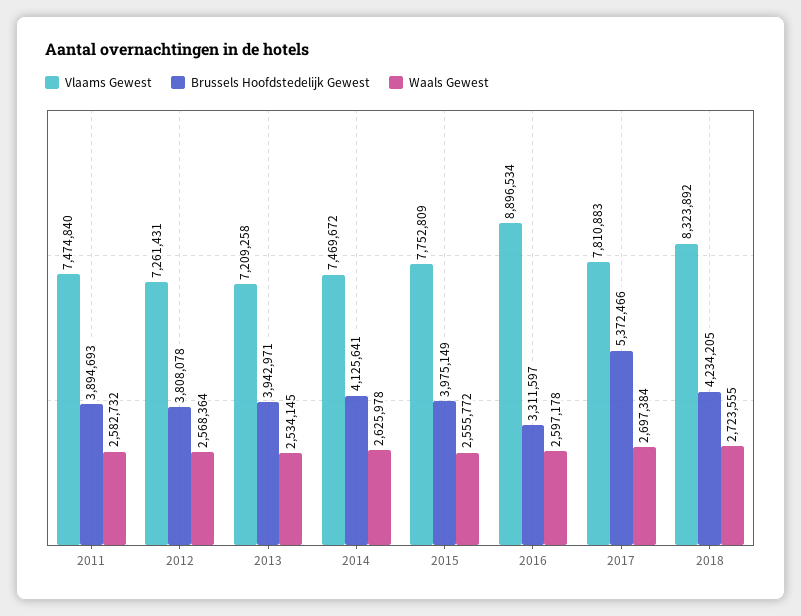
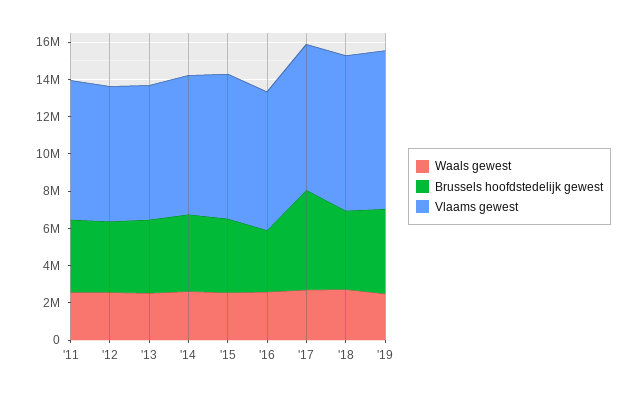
Vlaams Gewest, 2016: 8896534 -> 7500000
Waals Gewest, '19: none -> 2500000
Brussels Hoofdstedelijk Gewest, '19: none -> 4500000
Vlaams Gewest, '19: none -> 8500000

